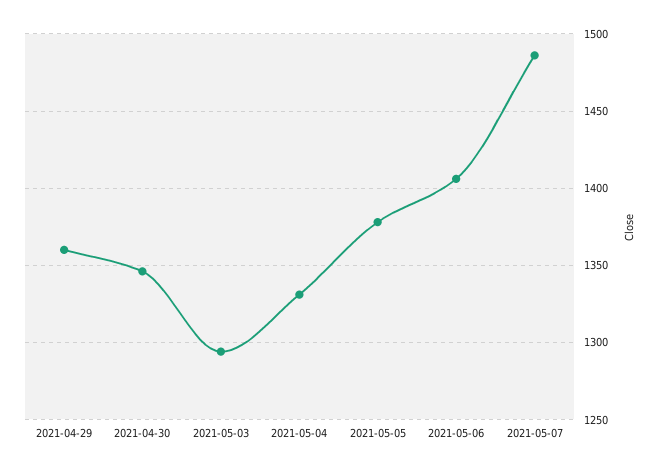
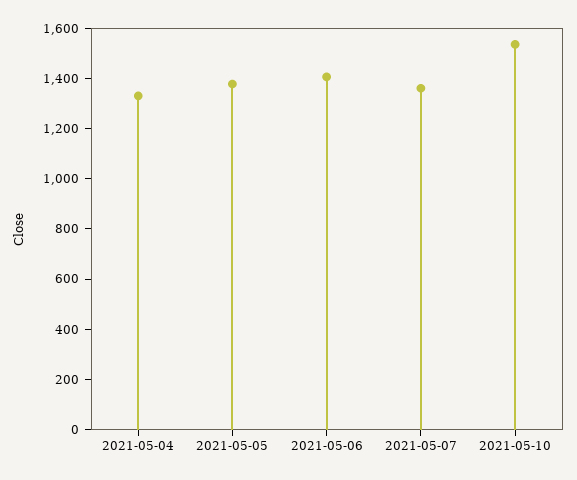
2021-04-29: 1360 -> none
2021-04-30: 1345 -> none
2021-05-03: 1295 -> none
2021-05-07: 1485 -> 1350
2021-05-10: none -> 1550

